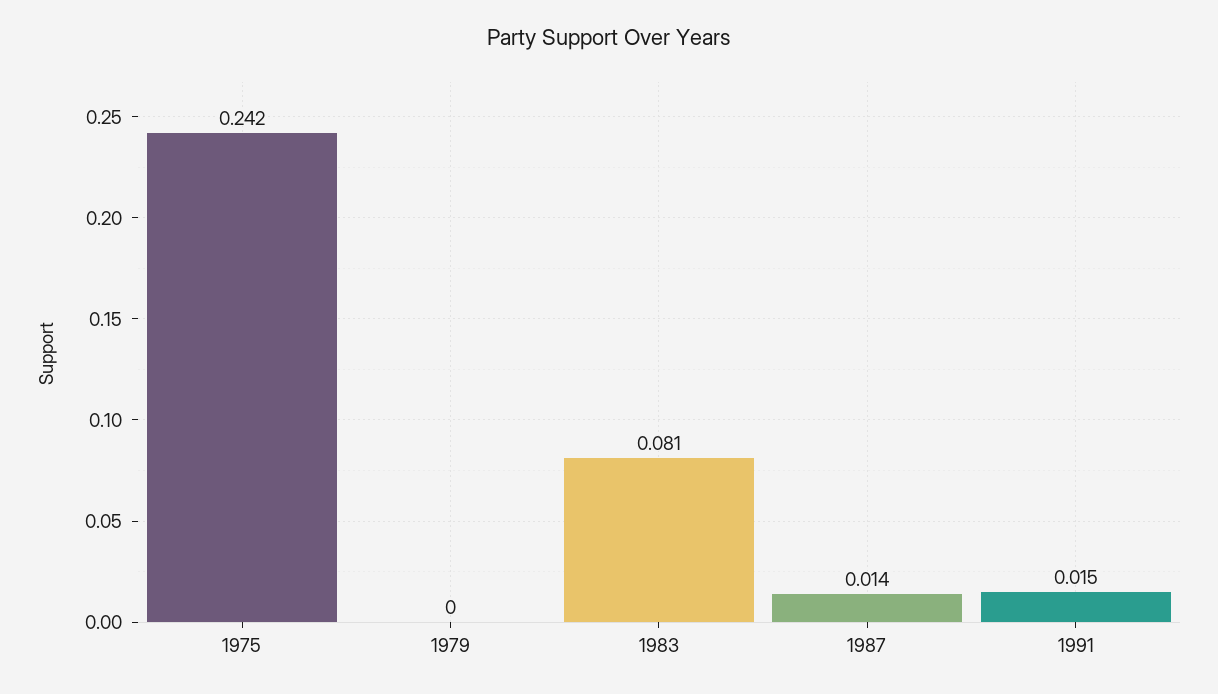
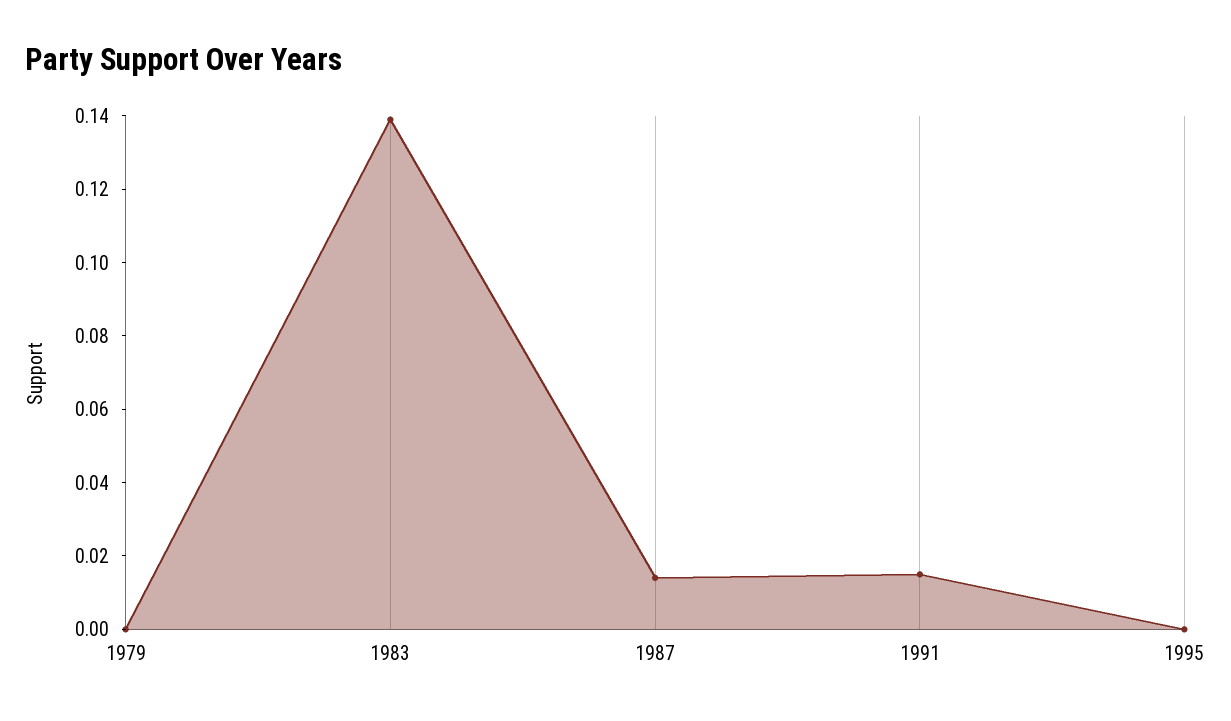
1975: 0.242 -> none
1983: 0.081 -> 0.14
1995: none -> 0

